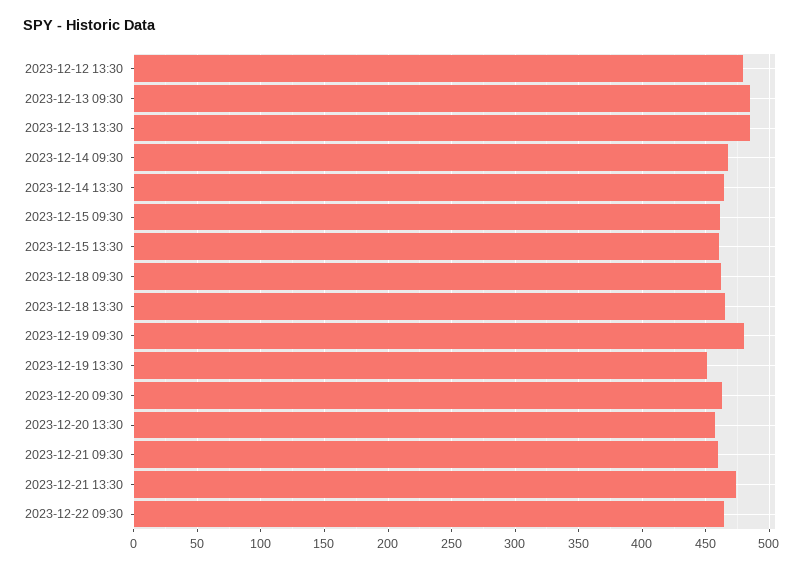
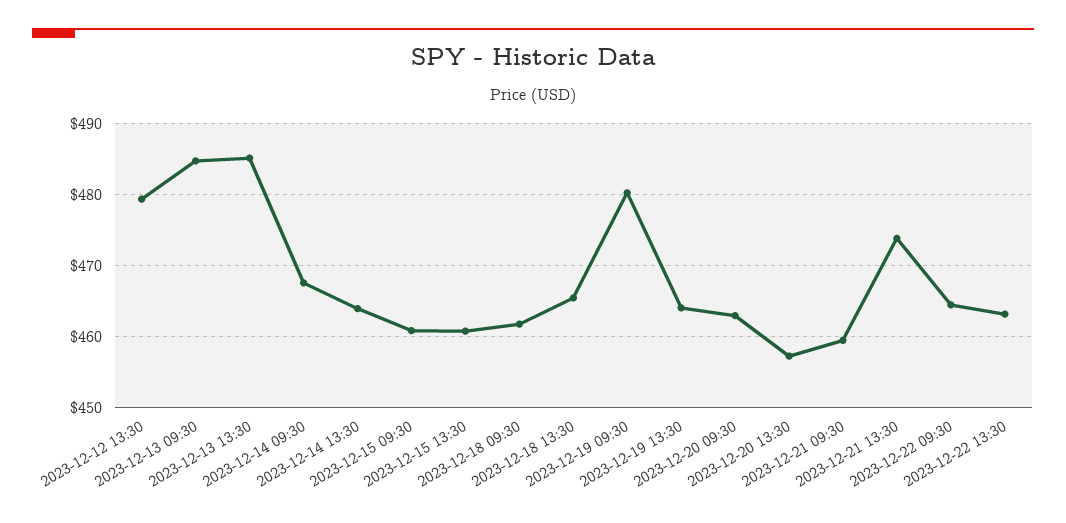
2023-12-19 13:30: 450 -> 464
2023-12-22 13:30: none -> 463

